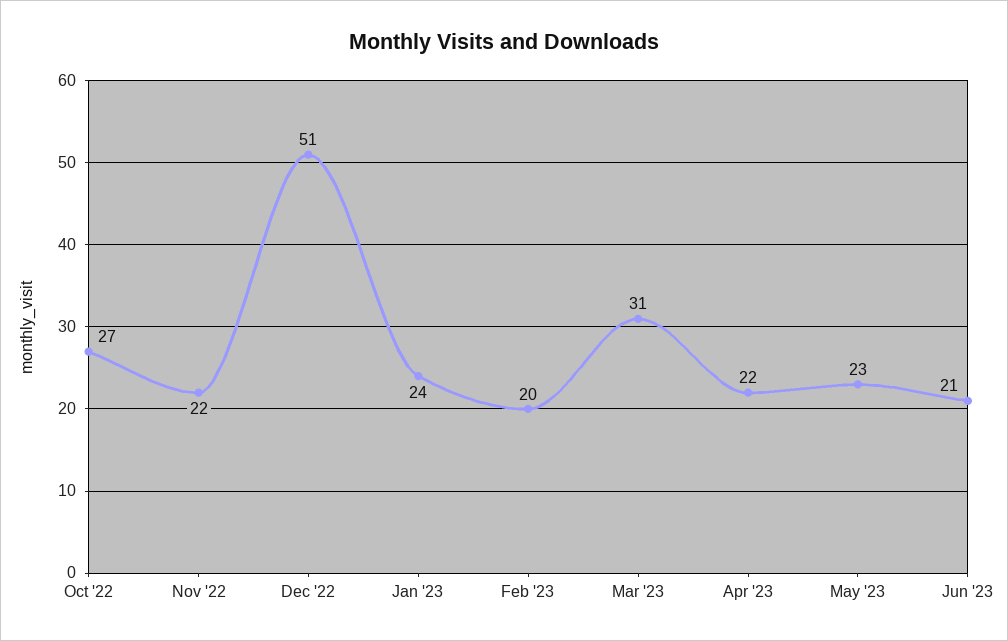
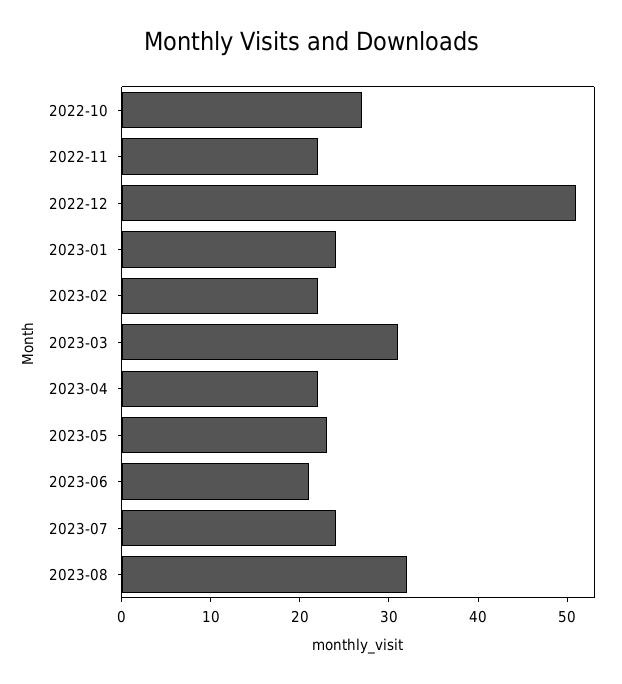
Feb '23: 20 -> 22
2023-07: none -> 24
2023-08: none -> 32

